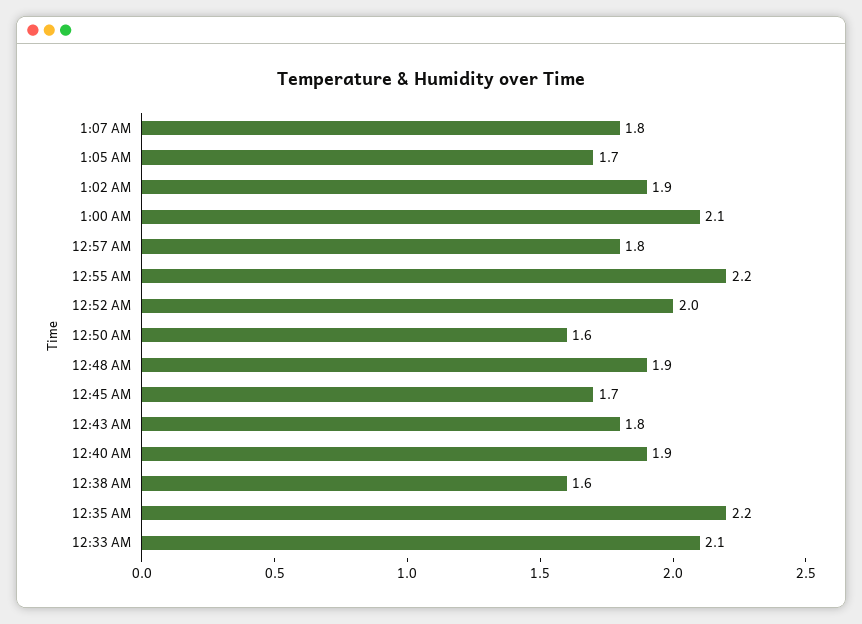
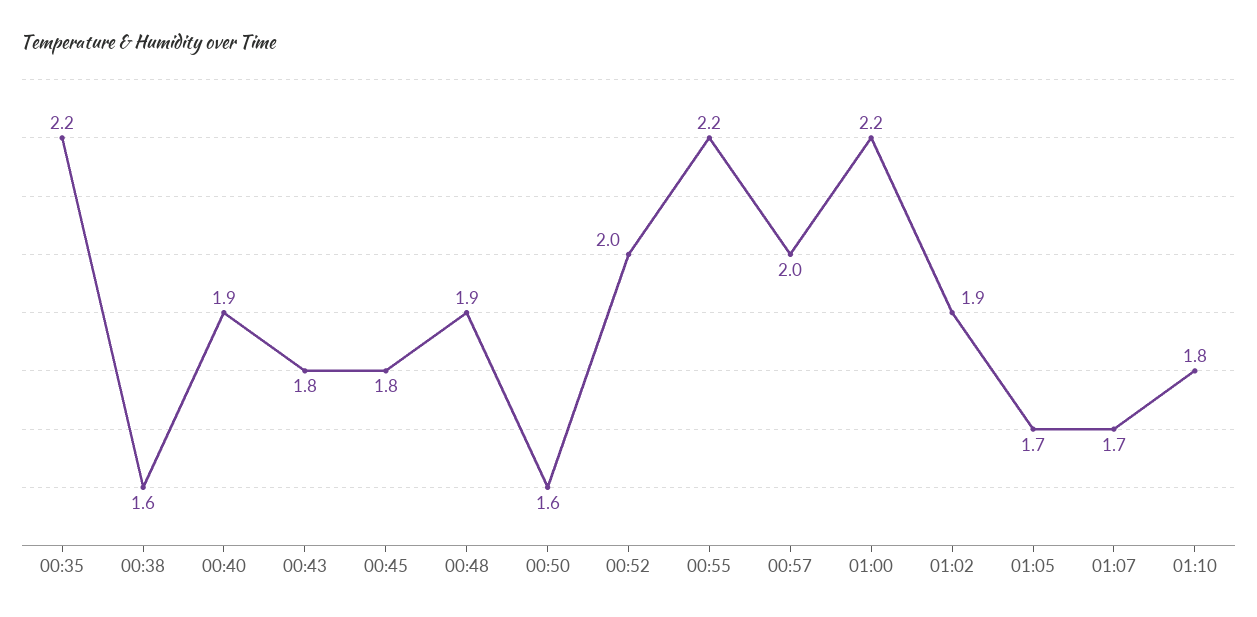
1:07 AM: 1.8 -> 1.7
1:00 AM: 2.1 -> 2.2
12:57 AM: 1.8 -> 2
12:45 AM: 1.7 -> 1.8
12:33 AM: 2.1 -> none
01:10: none -> 1.8

